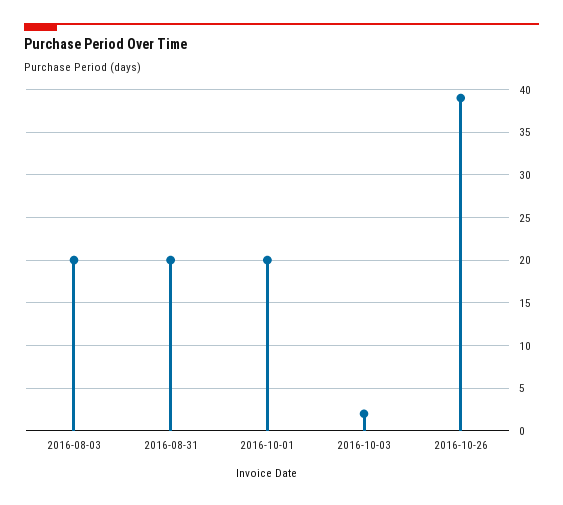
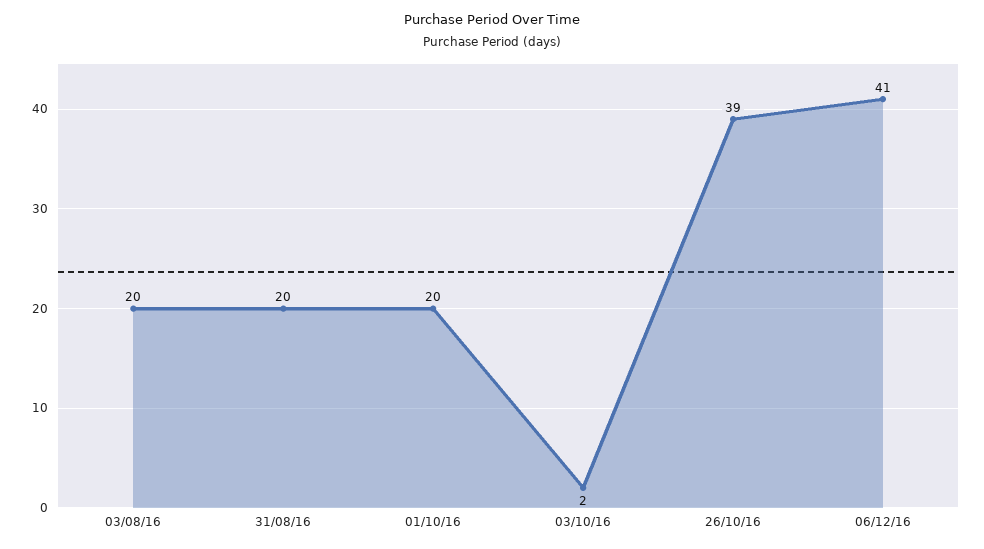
06/12/16: none -> 41

